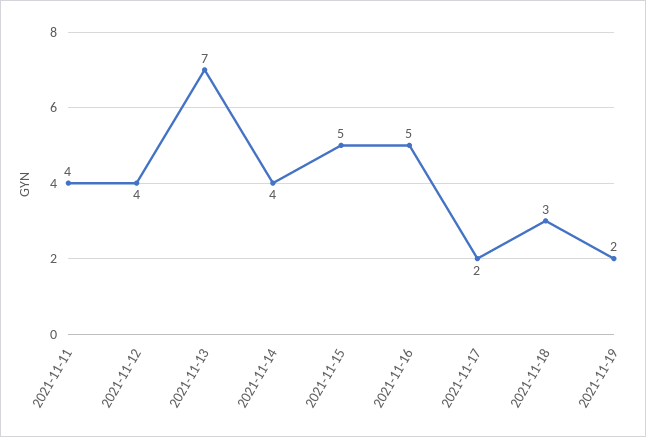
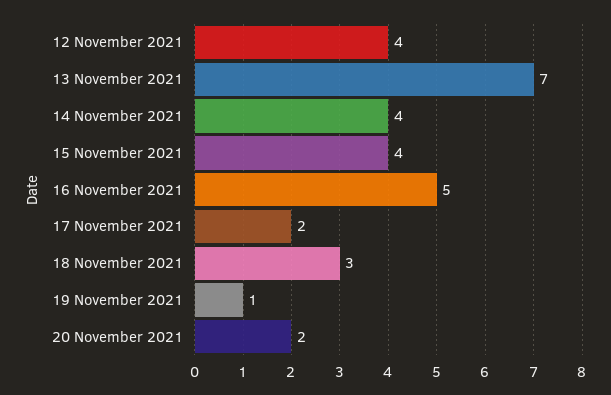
2021-11-11: 4 -> none
2021-11-15: 5 -> 4
2021-11-19: 2 -> 1
20 November 2021: none -> 2

